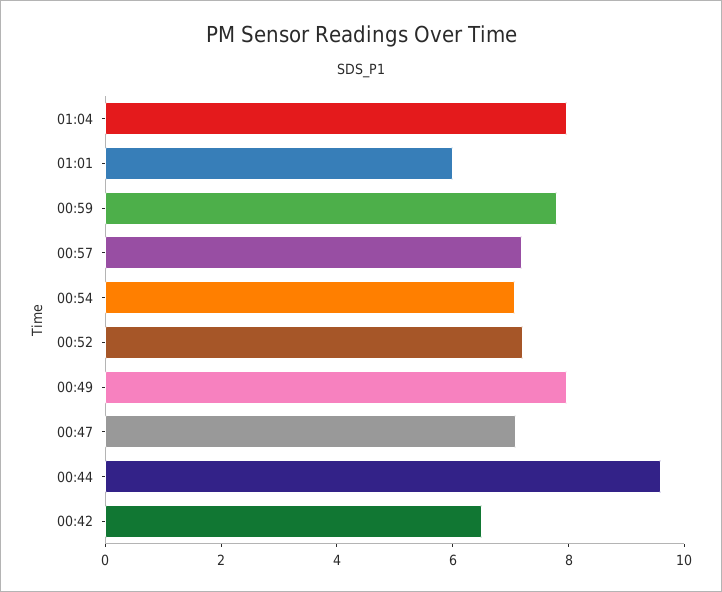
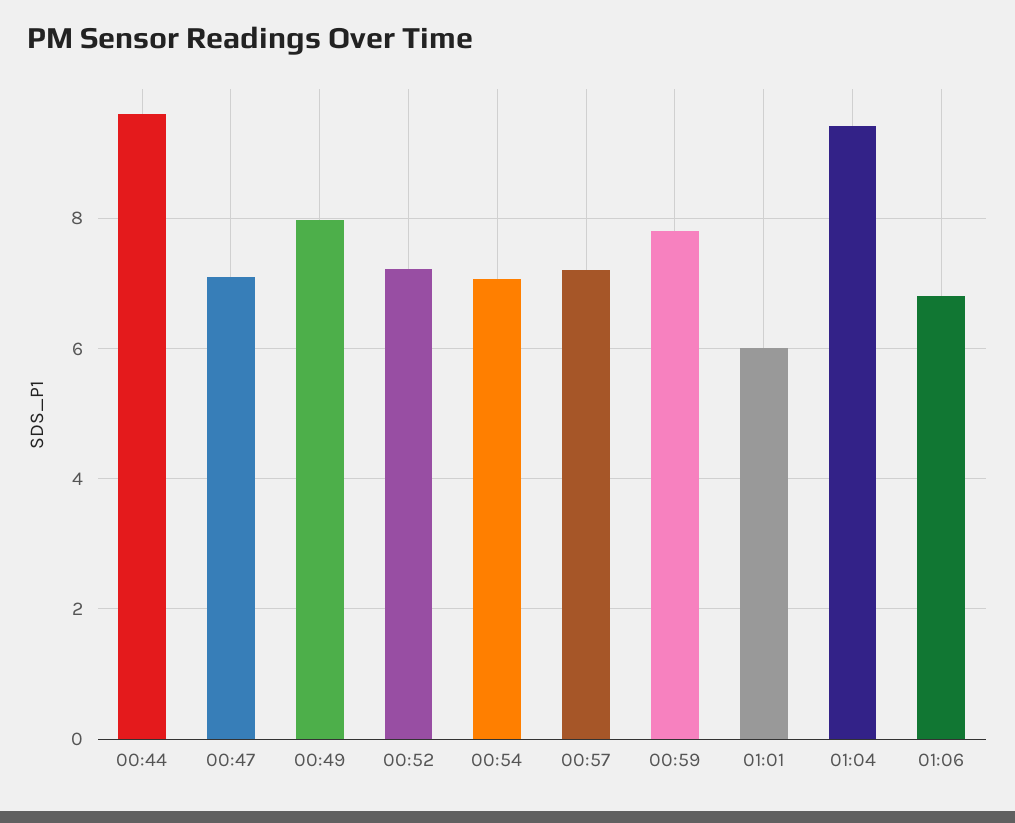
01:04: 8 -> 9.4
00:42: 6.5 -> none
01:06: none -> 6.8

